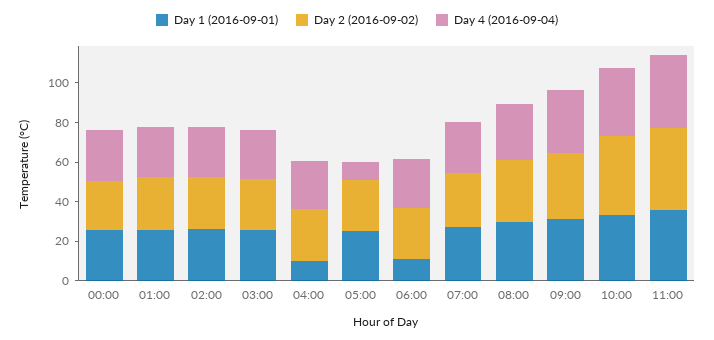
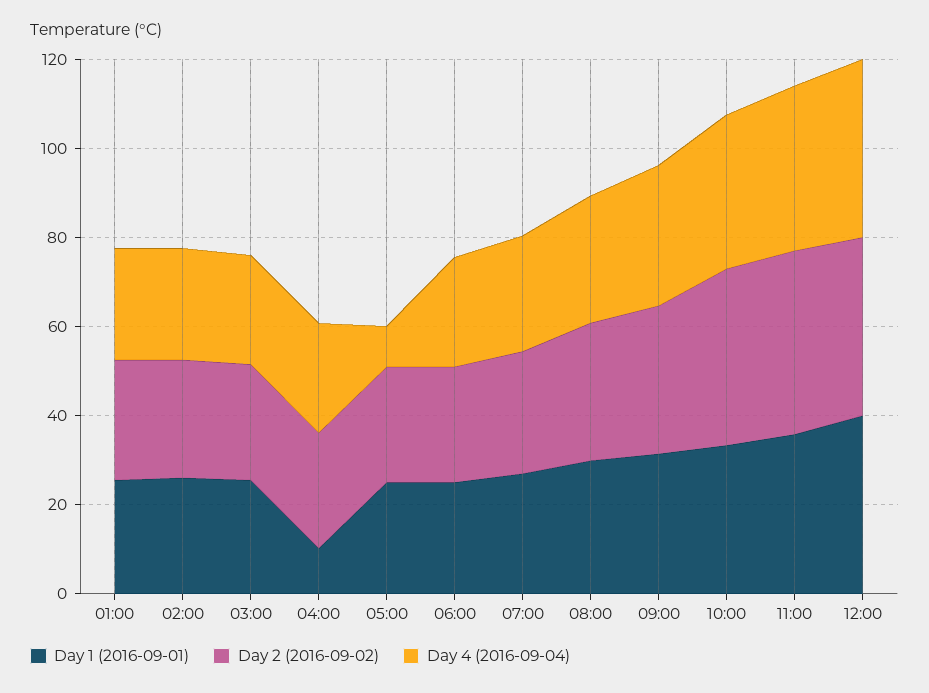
Day 1 (2016-09-01), 00:00: 25 -> none
Day 2 (2016-09-02), 00:00: 25 -> none
Day 4 (2016-09-04), 00:00: 25 -> none
Day 1 (2016-09-01), 06:00: 10 -> 25
Day 1 (2016-09-01), 12:00: none -> 40
Day 2 (2016-09-02), 12:00: none -> 40
Day 4 (2016-09-04), 12:00: none -> 40

